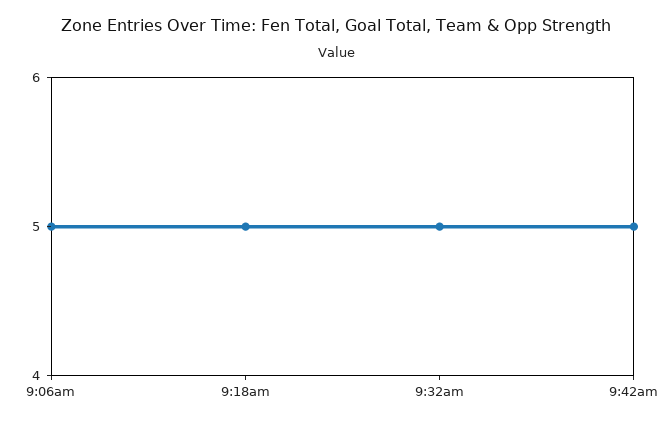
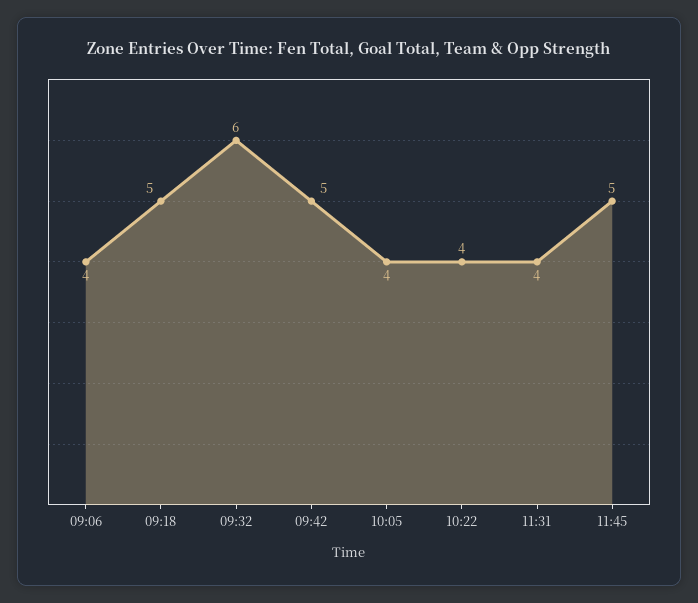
9:06am: 5 -> 4
9:32am: 5 -> 6
10:05: none -> 4
10:22: none -> 4
11:31: none -> 4
11:45: none -> 5

